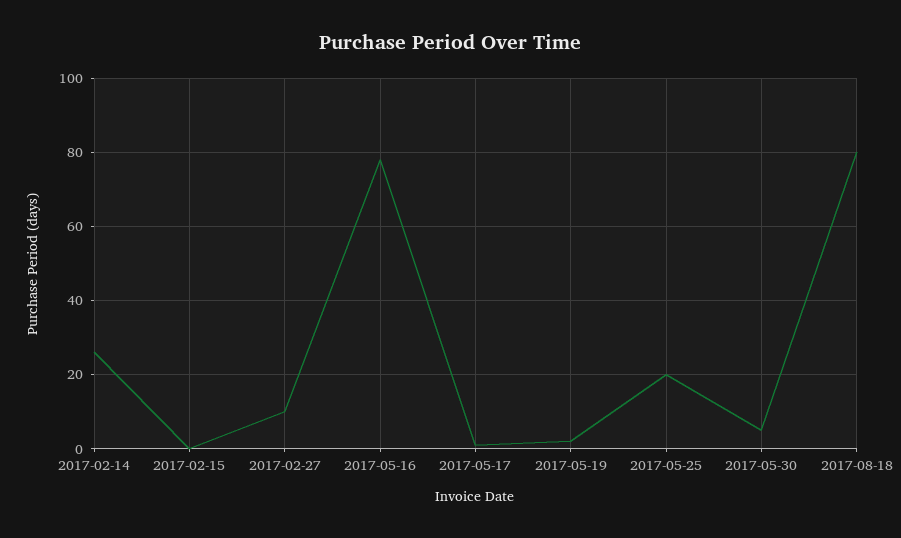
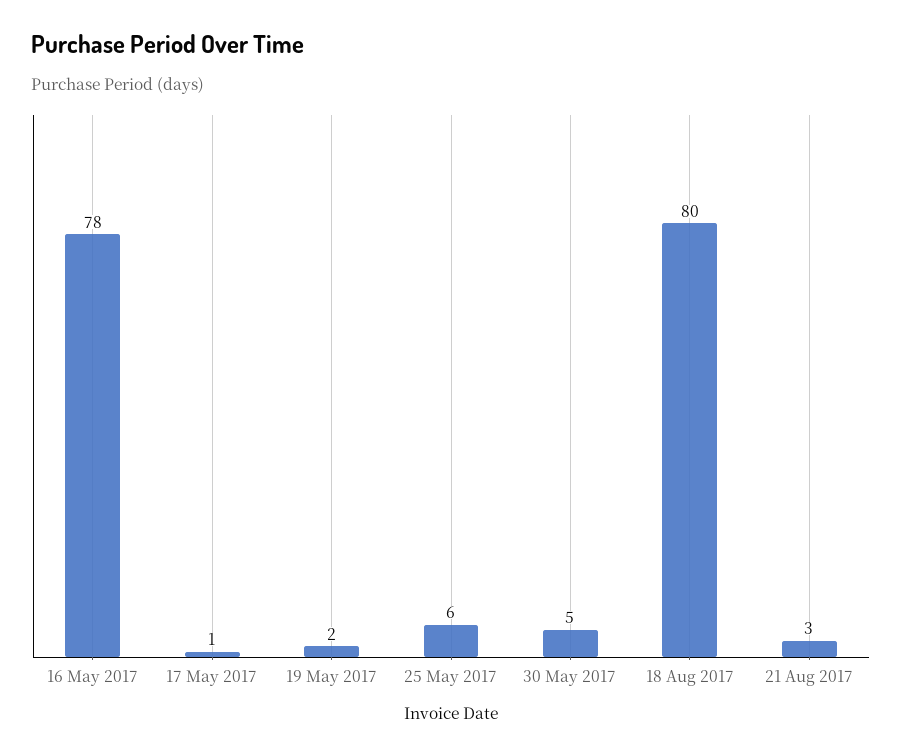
2017-02-14: 25 -> none
2017-02-15: 0 -> none
2017-02-27: 10 -> none
2017-05-25: 20 -> 6
21 Aug 2017: none -> 3

